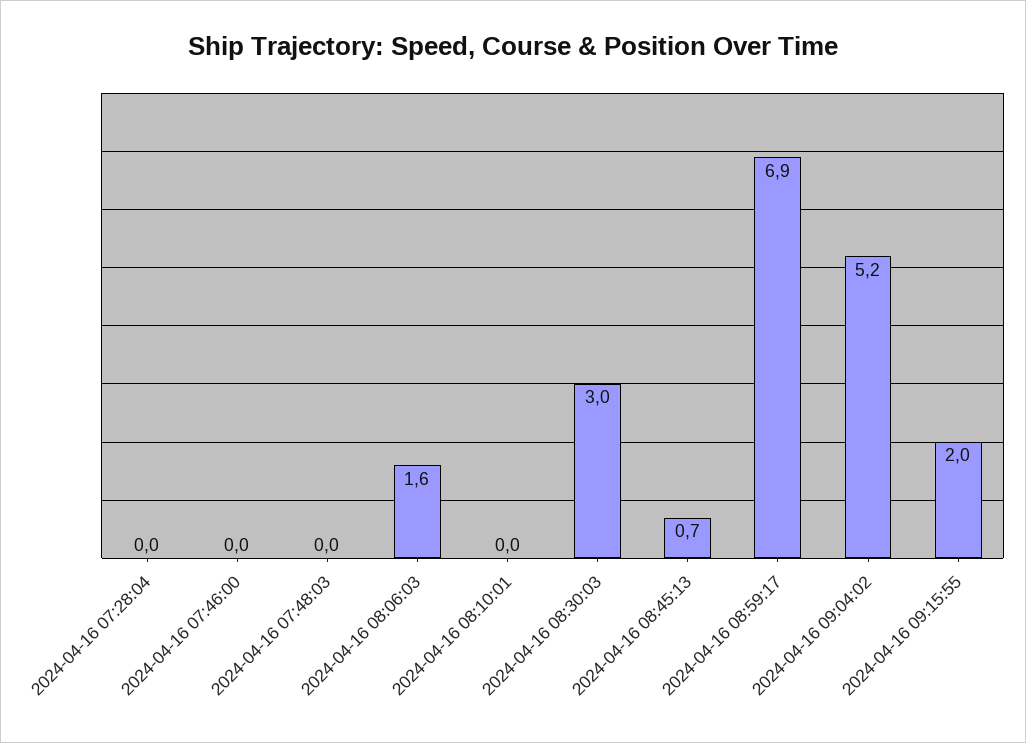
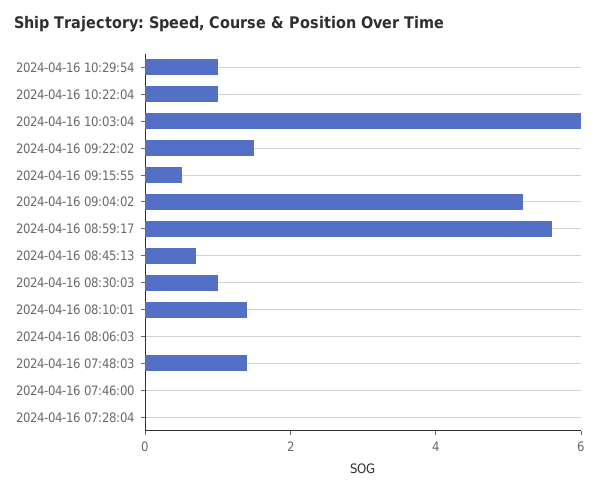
2024-04-16 07:48:03: 0 -> 1.5
2024-04-16 08:06:03: 1.6 -> 0
2024-04-16 08:10:01: 0 -> 1.5
2024-04-16 08:30:03: 3 -> 1
2024-04-16 08:59:17: 6.9 -> 5.5
2024-04-16 09:15:55: 2 -> 0.5
2024-04-16 10:29:54: none -> 1
2024-04-16 10:22:04: none -> 1
2024-04-16 10:03:04: none -> 6
2024-04-16 09:22:02: none -> 1.5

